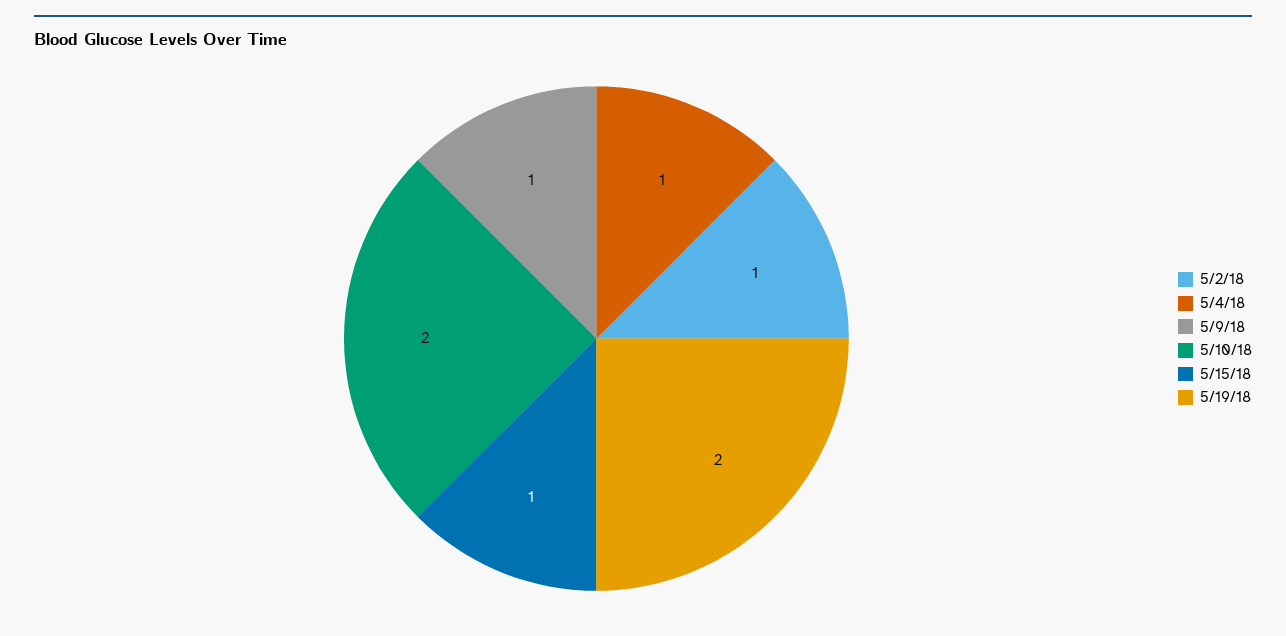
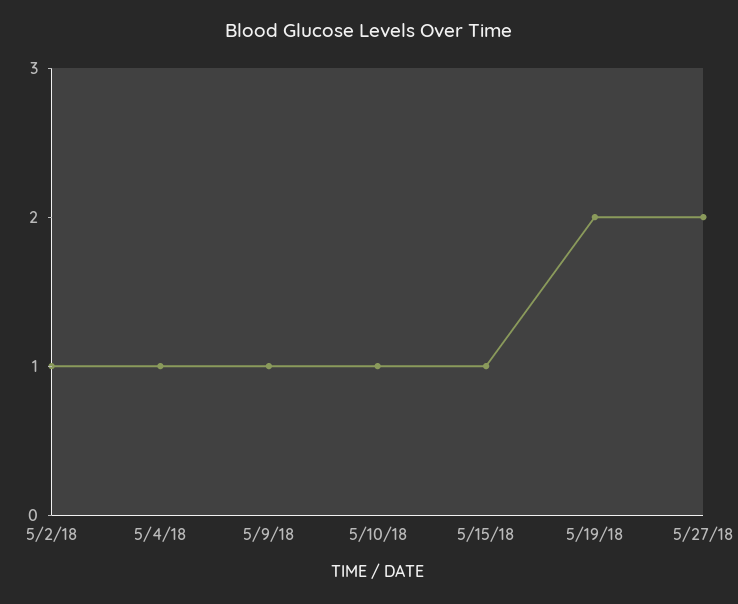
5/10/18: 2 -> 1
5/27/18: none -> 2

